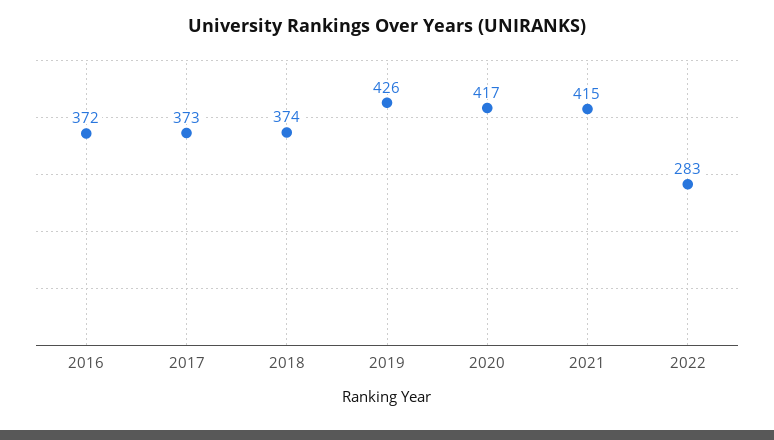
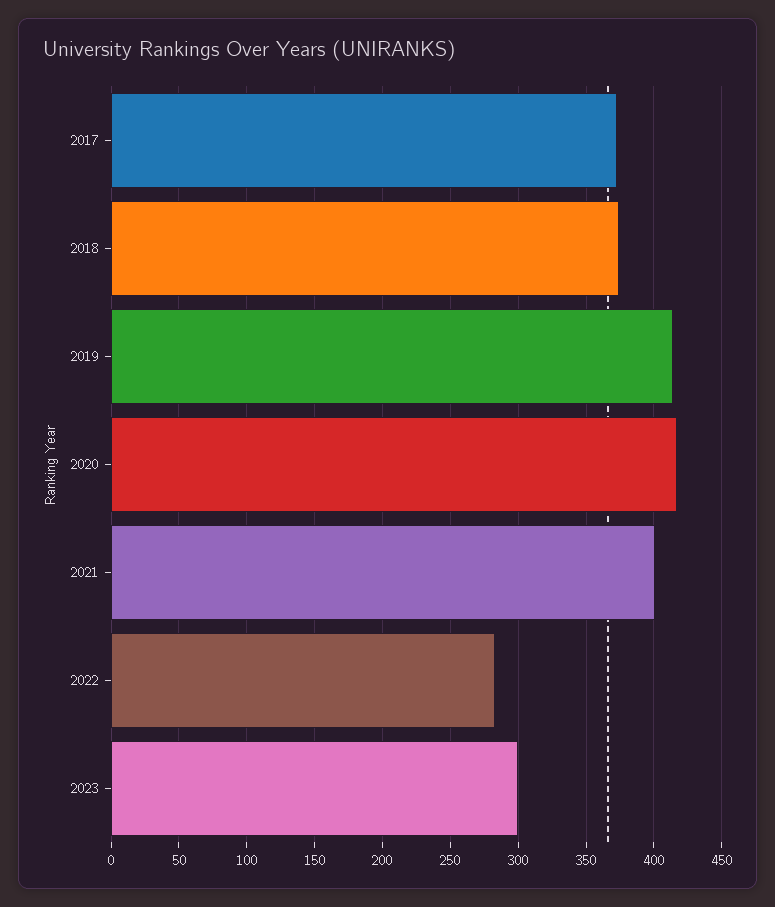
2016: 372 -> none
2019: 426 -> 415
2021: 415 -> 400
2023: none -> 300

